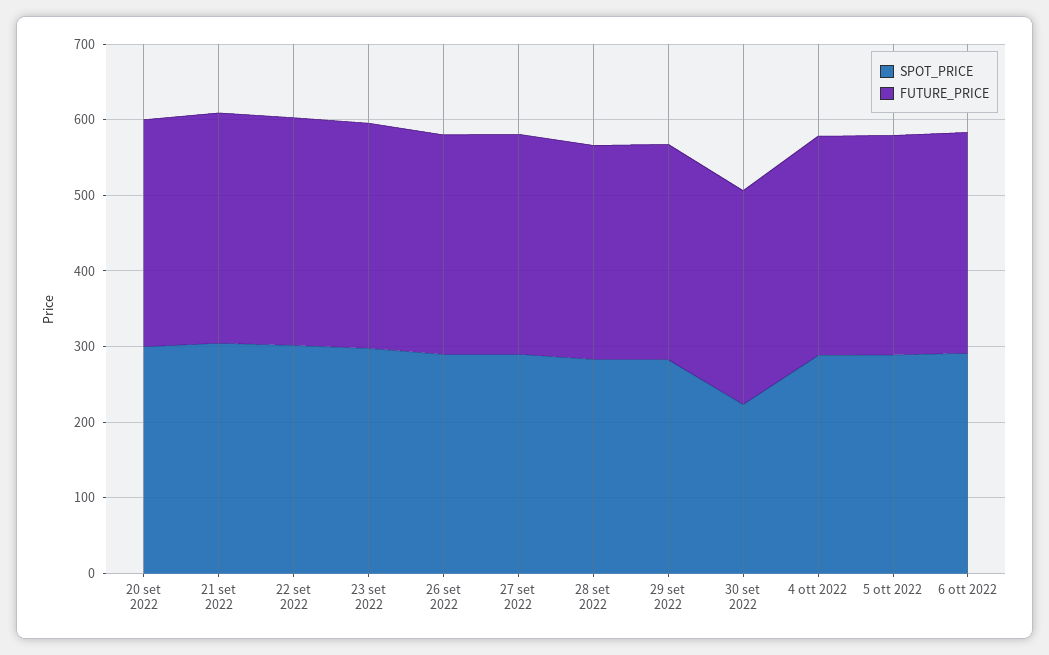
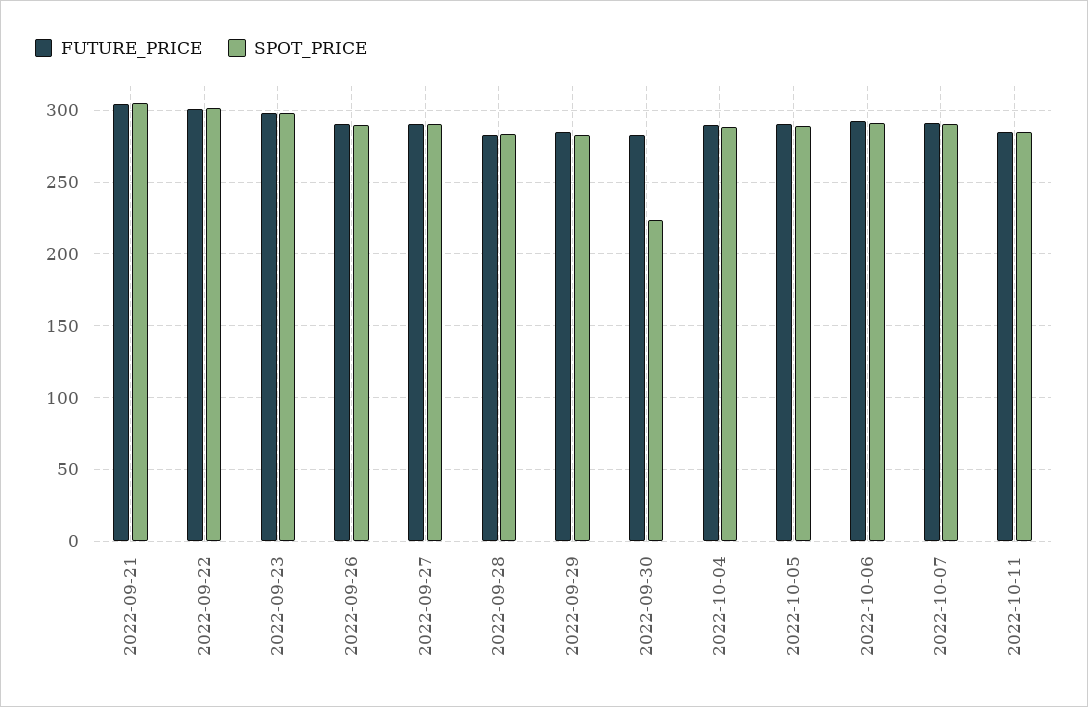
SPOT_PRICE, 20 set 2022: 300 -> none
FUTURE_PRICE, 20 set 2022: 300 -> none
FUTURE_PRICE, 2022-10-07: none -> 290
SPOT_PRICE, 2022-10-07: none -> 290
FUTURE_PRICE, 2022-10-11: none -> 285
SPOT_PRICE, 2022-10-11: none -> 285

